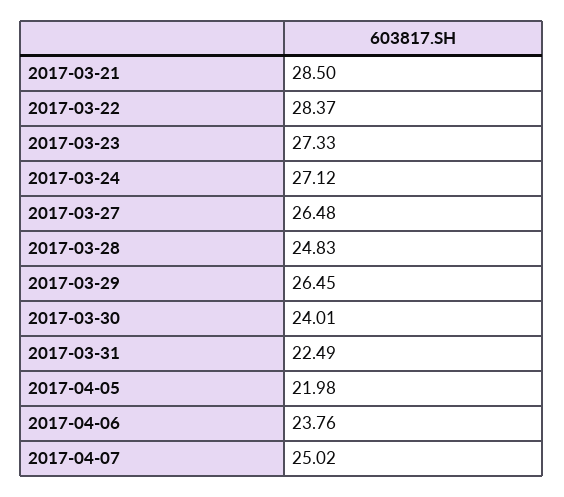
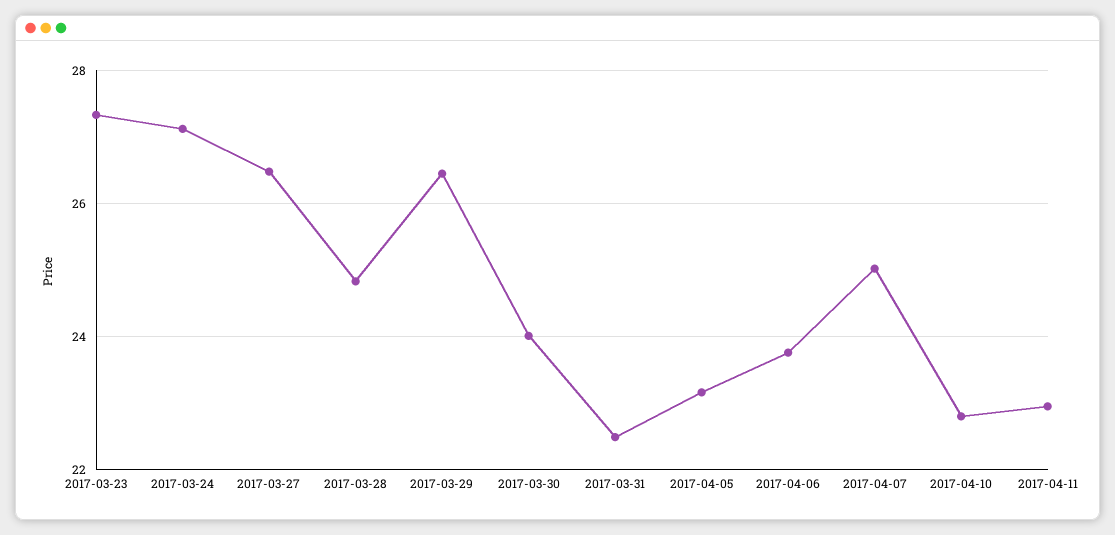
2017-03-21: 28.5 -> none
2017-03-22: 28.37 -> none
2017-04-05: 21.98 -> 23.2
2017-04-10: none -> 22.8
2017-04-11: none -> 23

